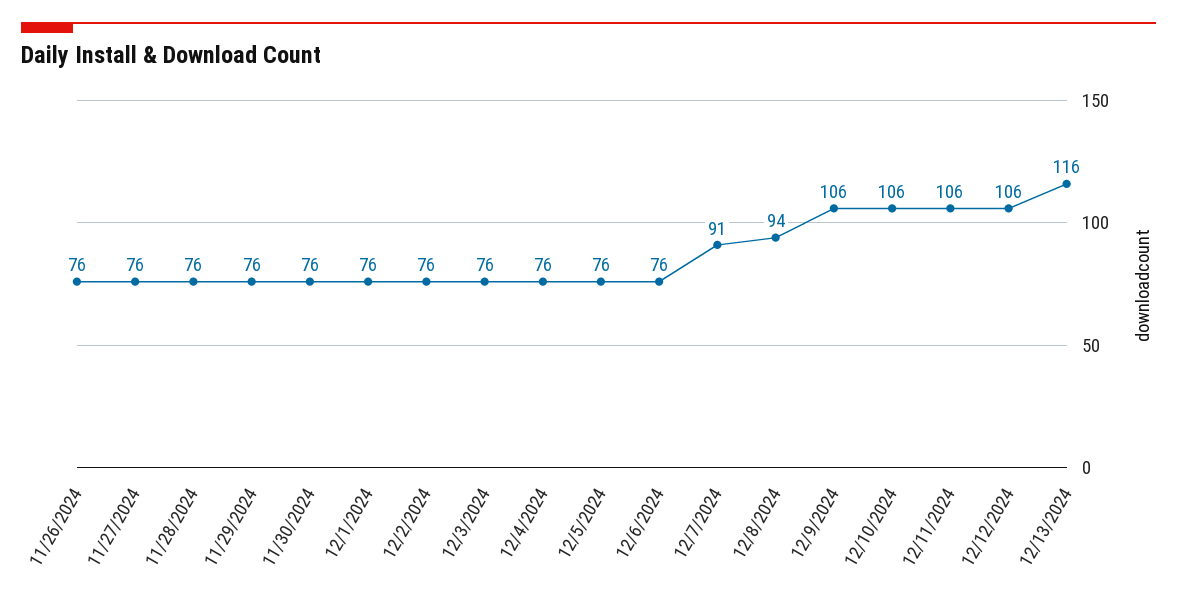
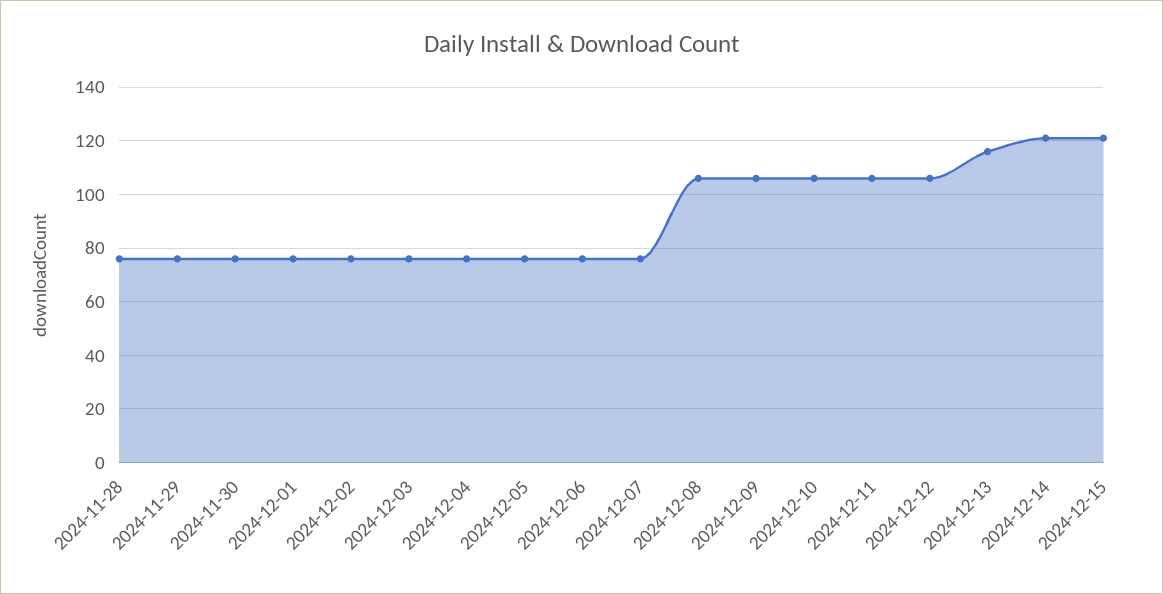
11/26/2024: 76 -> none
11/27/2024: 76 -> none
12/7/2024: 91 -> 75
12/8/2024: 94 -> 105
2024-12-14: none -> 120
2024-12-15: none -> 120

